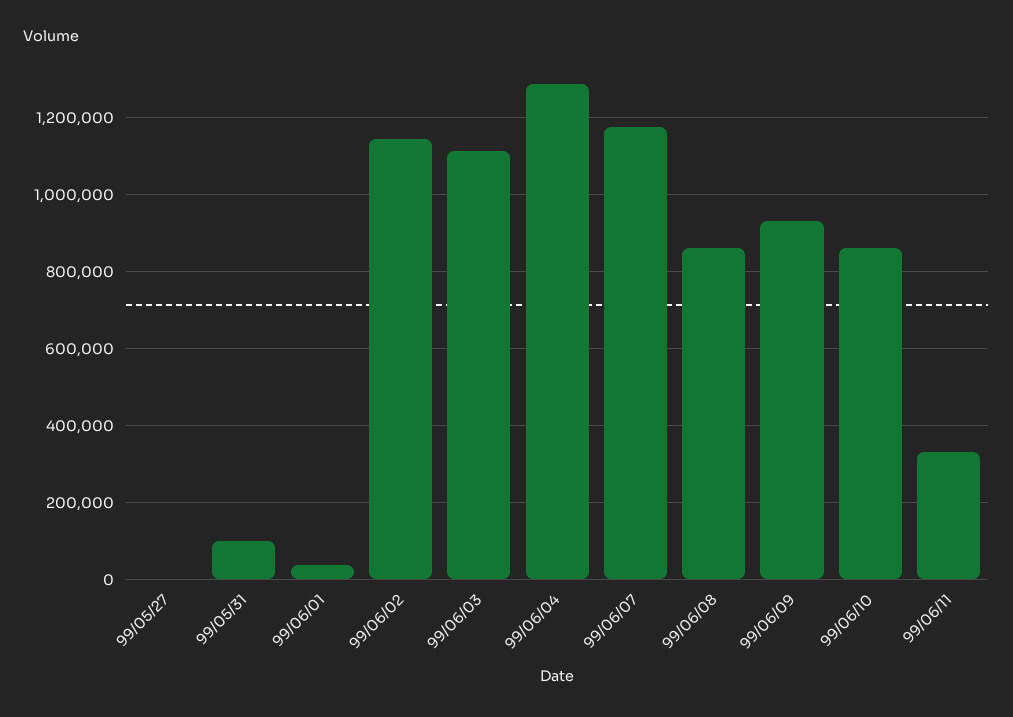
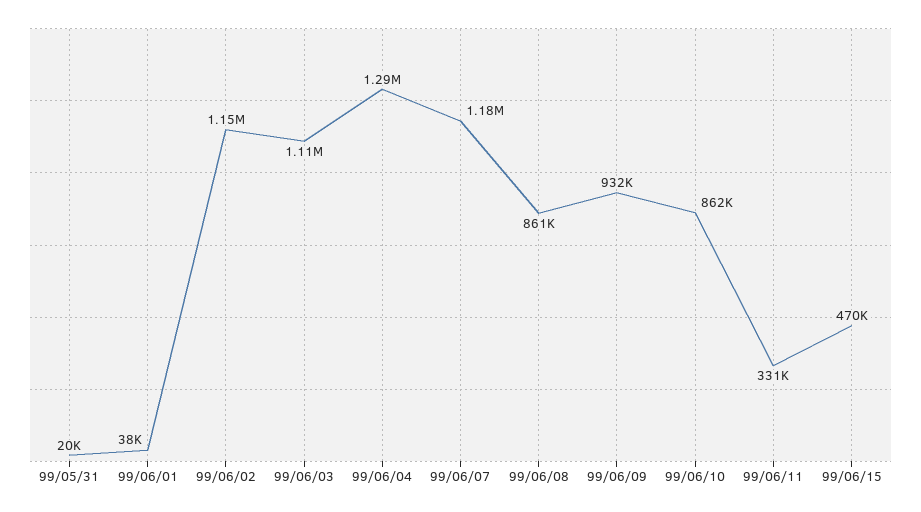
99/05/27: 0 -> none
99/05/31: 100000 -> 20000
99/06/15: none -> 470000

